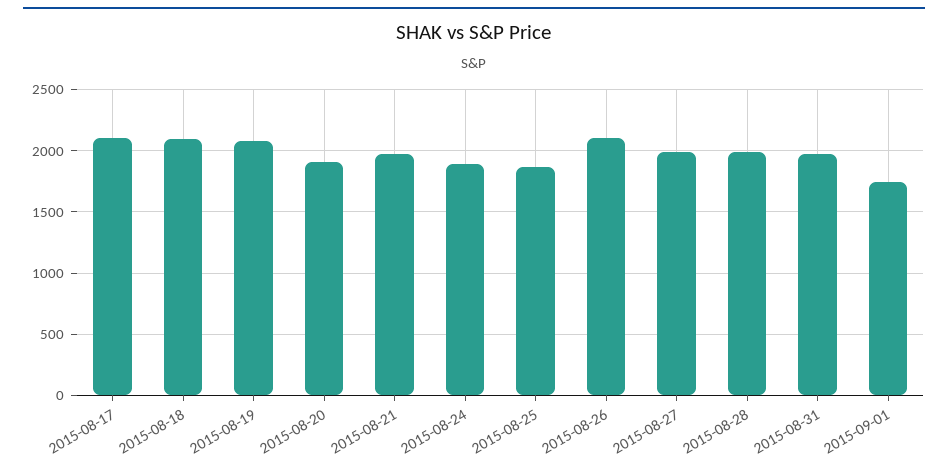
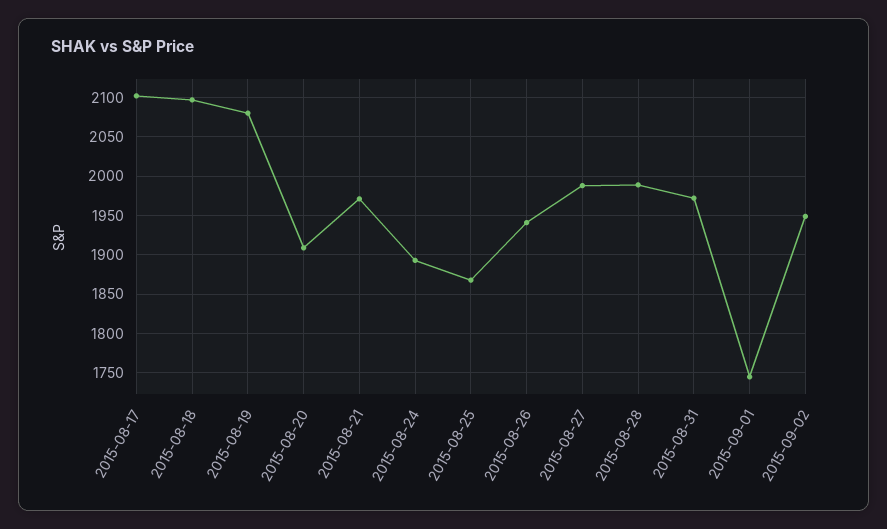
2015-08-26: 2100 -> 1940
2015-09-02: none -> 1950

